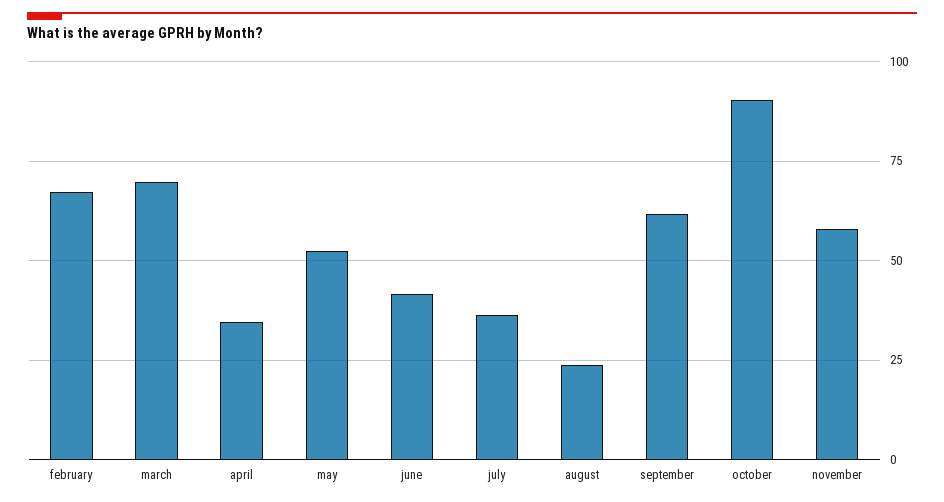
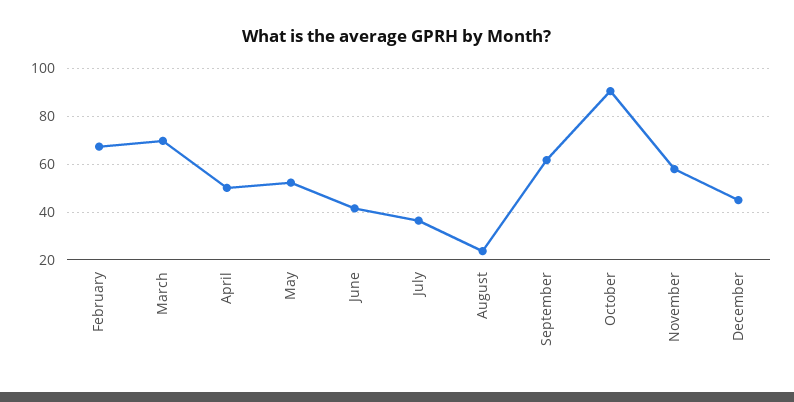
april: 35 -> 50
December: none -> 45

